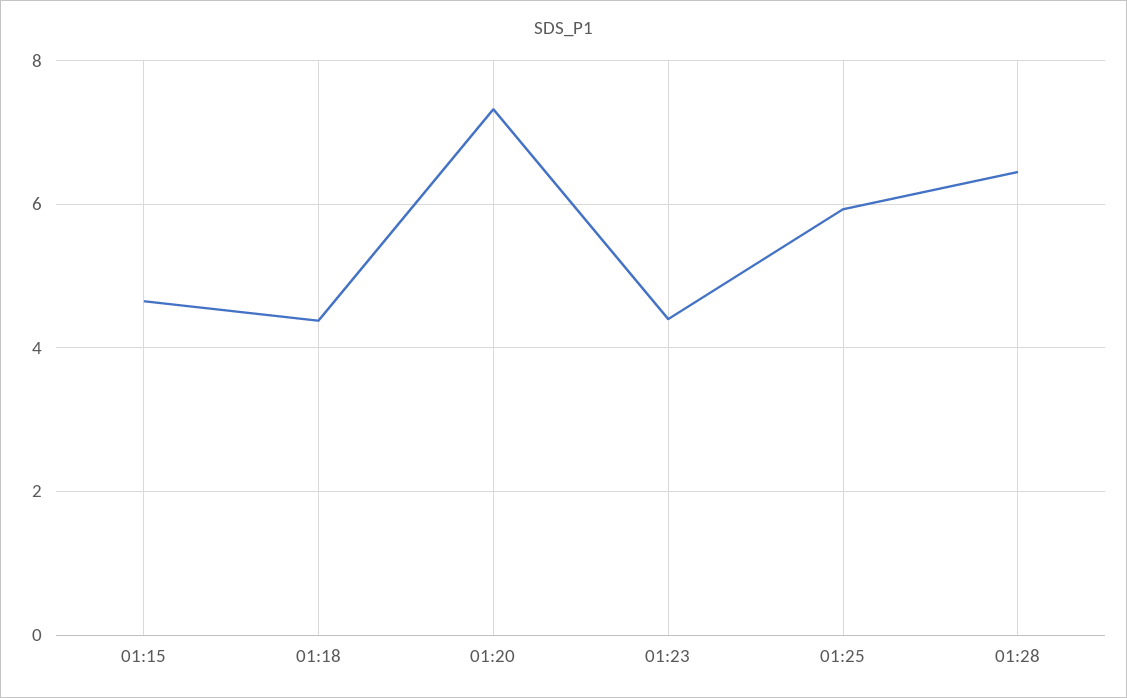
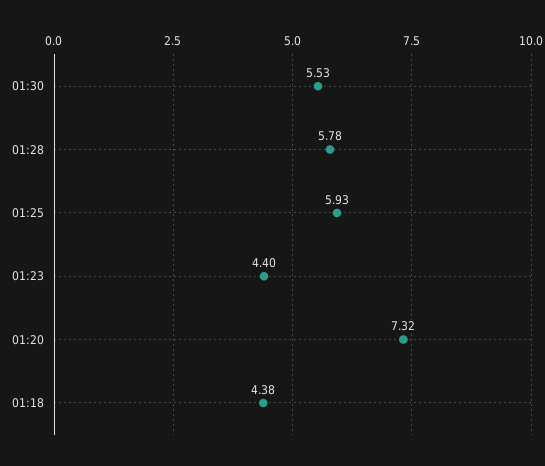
01:15: 4.6 -> none
01:28: 6.4 -> 5.78
01:30: none -> 5.53

